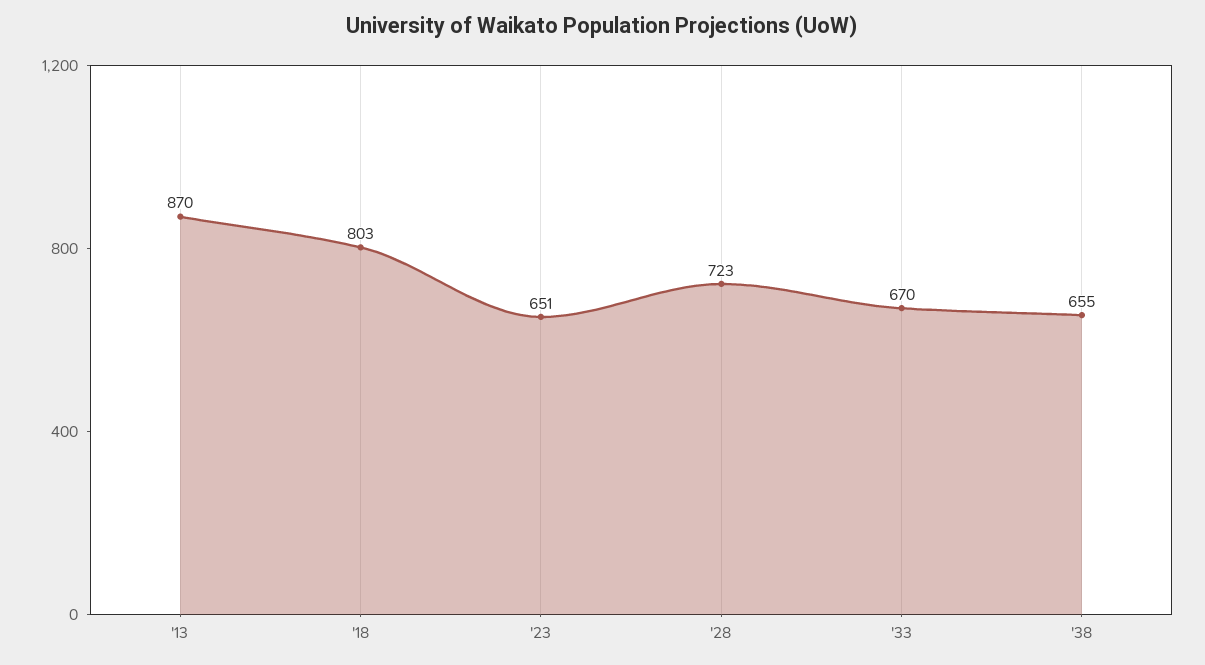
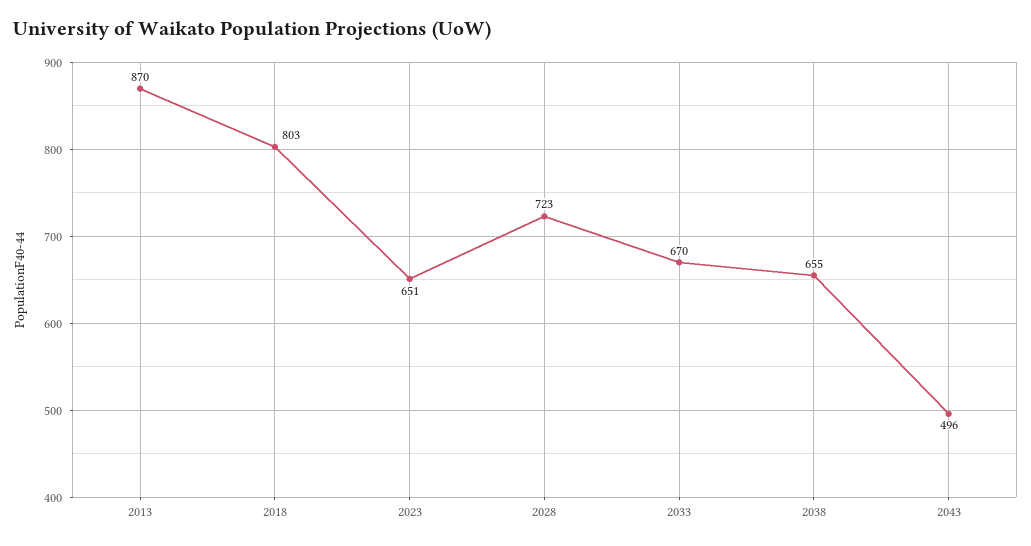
2043: none -> 496

